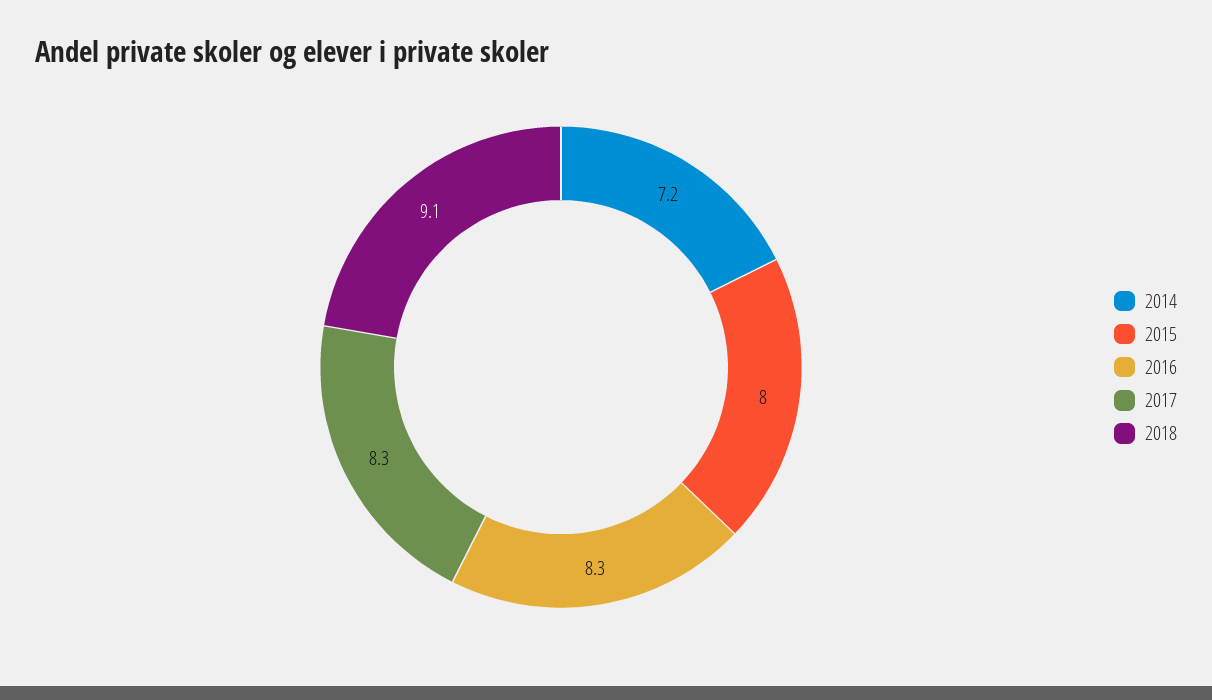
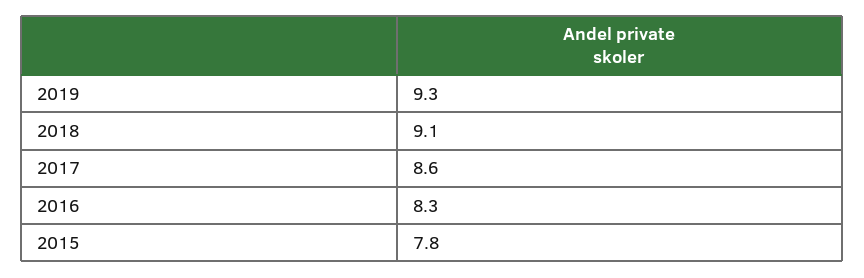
2014: 7.2 -> none
2015: 8 -> 7.8
2017: 8.3 -> 8.6
2019: none -> 9.3

